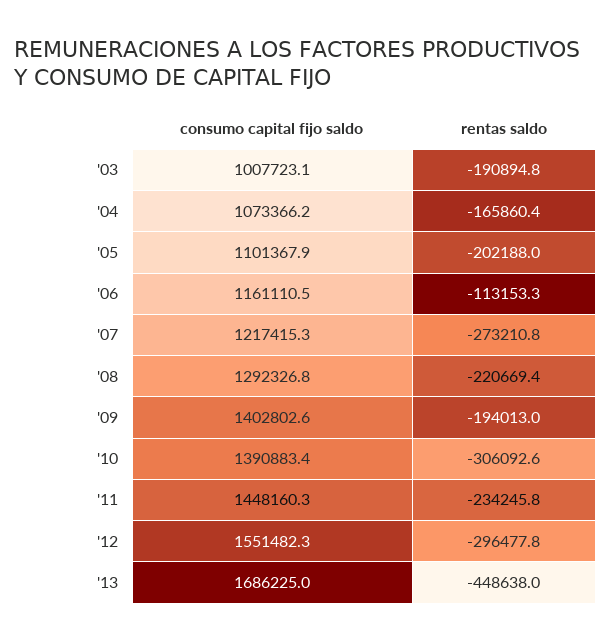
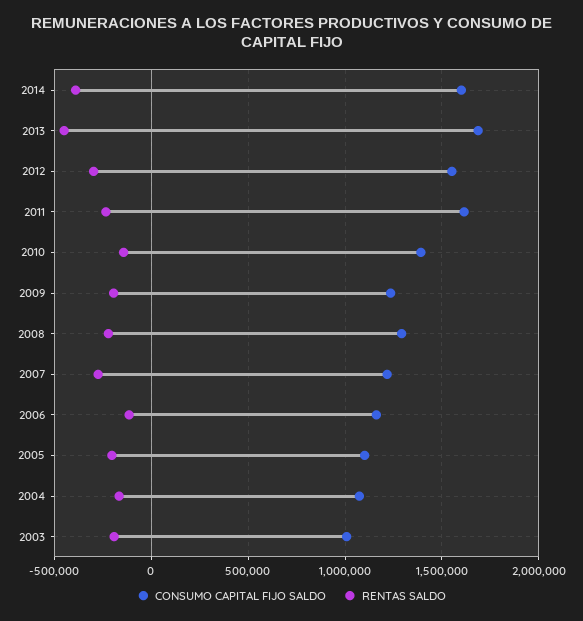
consumo capital fijo saldo, '09: 1402802.6 -> 1250000
rentas saldo, '10: -306092.6 -> -150000
consumo capital fijo saldo, '11: 1448160.3 -> 1600000
consumo capital fijo saldo, 2014: none -> 1600000
rentas saldo, 2014: none -> -400000

